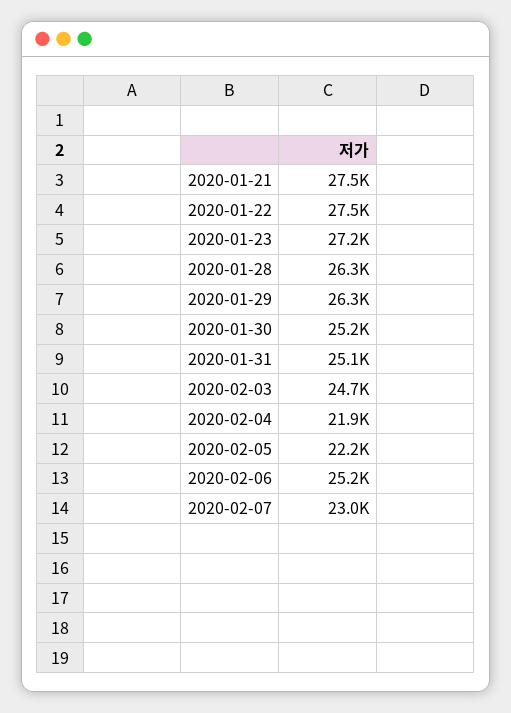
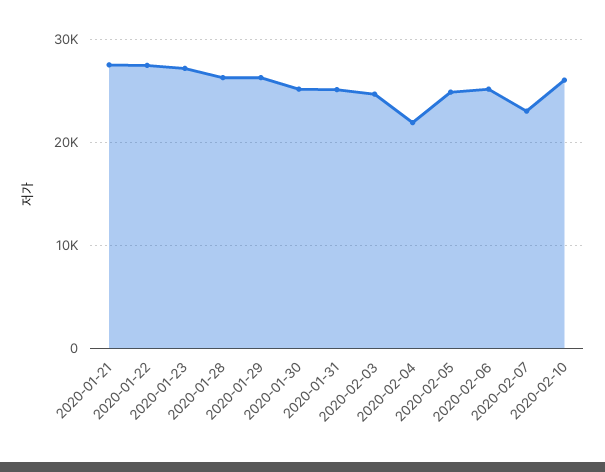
2020-02-05: 22200 -> 25000
2020-02-10: none -> 26000

